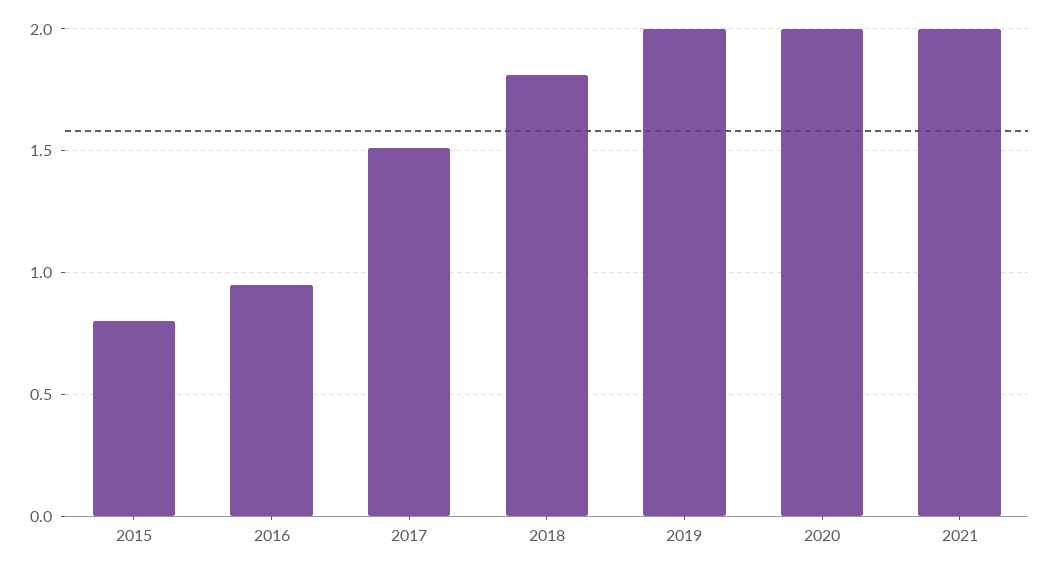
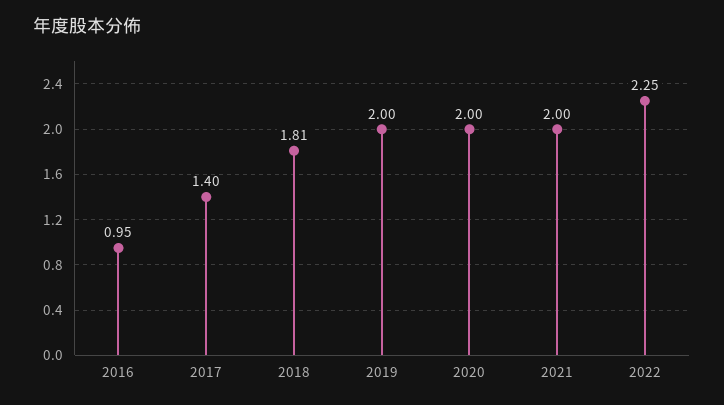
2015: 0.8 -> none
2017: 1.5 -> 1.4
2022: none -> 2.25

